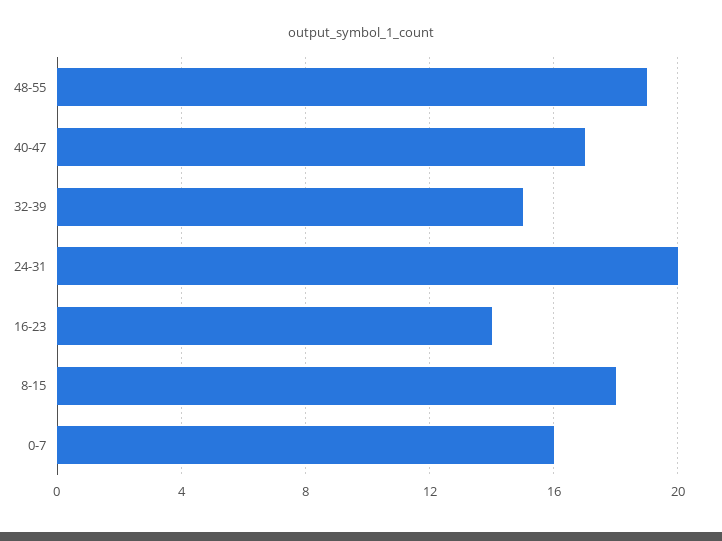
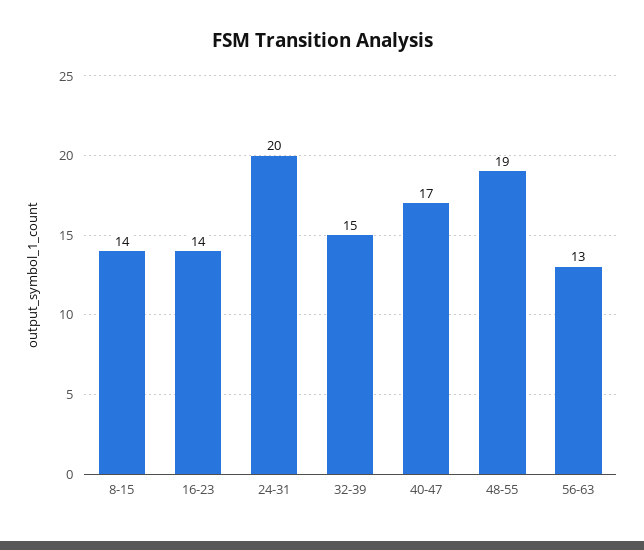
8-15: 18 -> 14
0-7: 16 -> none
56-63: none -> 13

